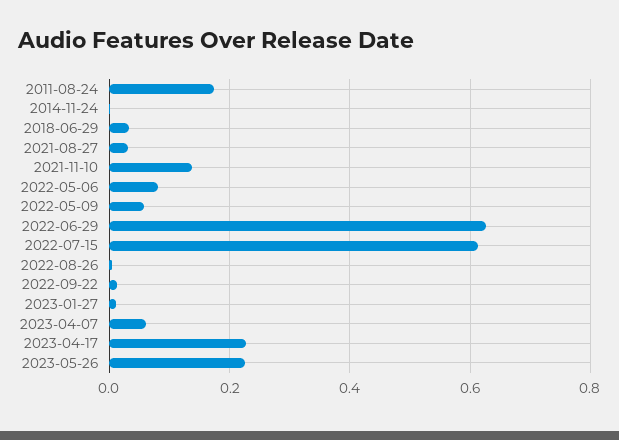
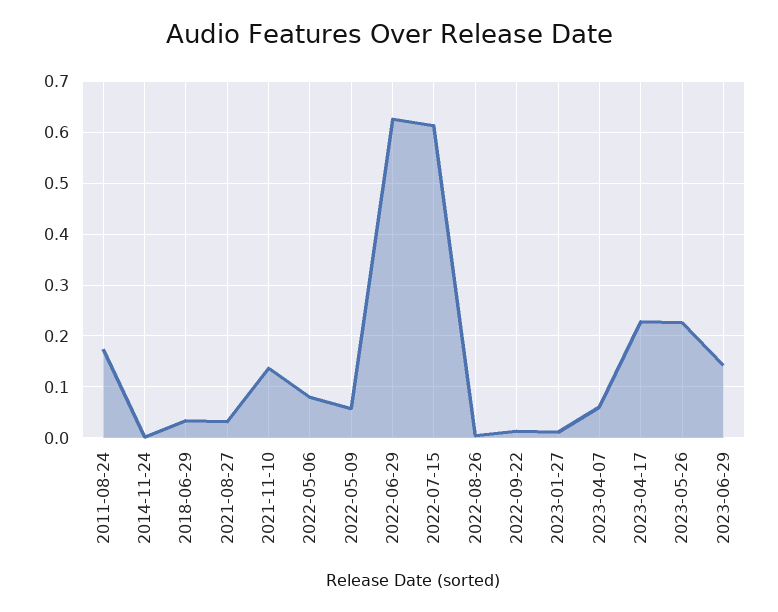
2023-06-29: none -> 0.14

